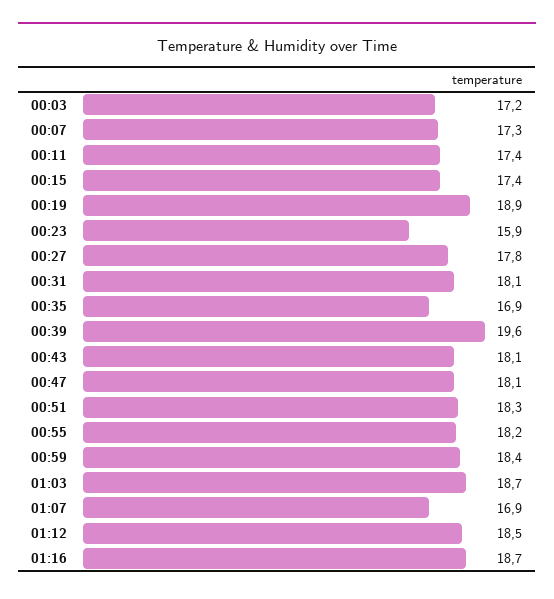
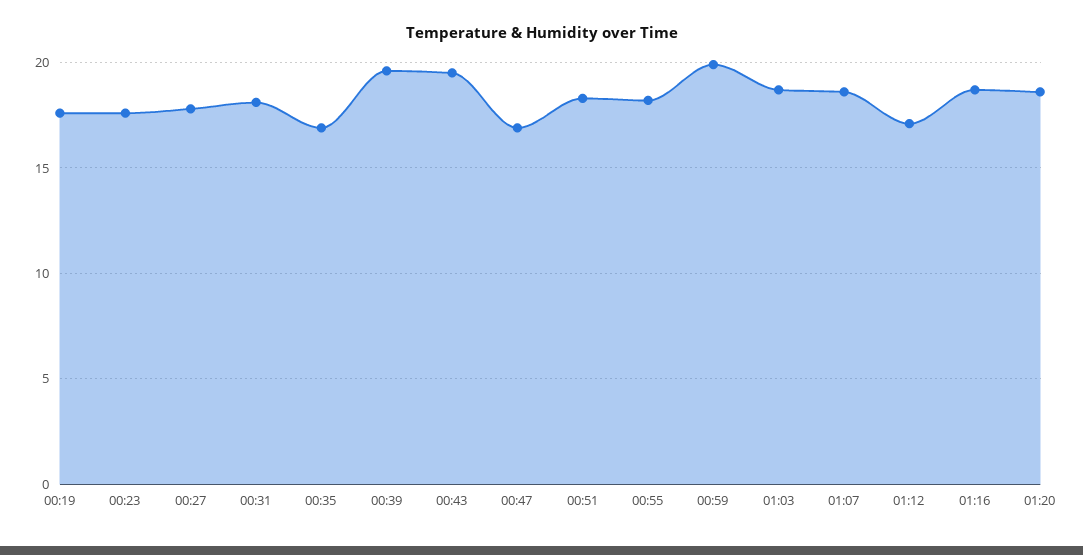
00:03: 17.2 -> none
00:07: 17.3 -> none
00:11: 17.4 -> none
00:15: 17.4 -> none
00:19: 18.9 -> 17.5
00:23: 15.9 -> 17.5
00:43: 18.1 -> 19.5
00:47: 18.1 -> 17
00:59: 18.4 -> 20
01:07: 16.9 -> 18.5
01:12: 18.5 -> 17
01:20: none -> 18.5

